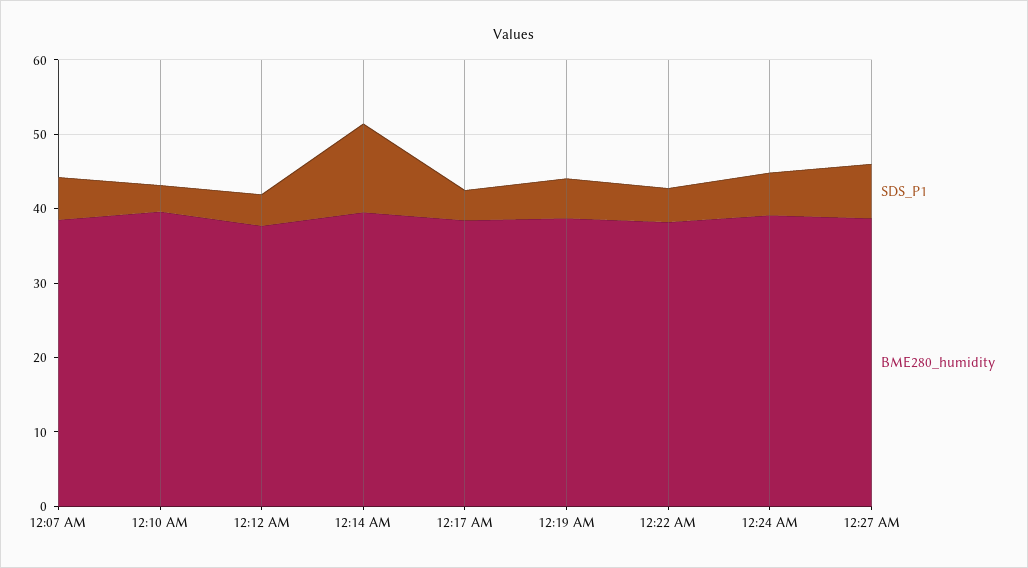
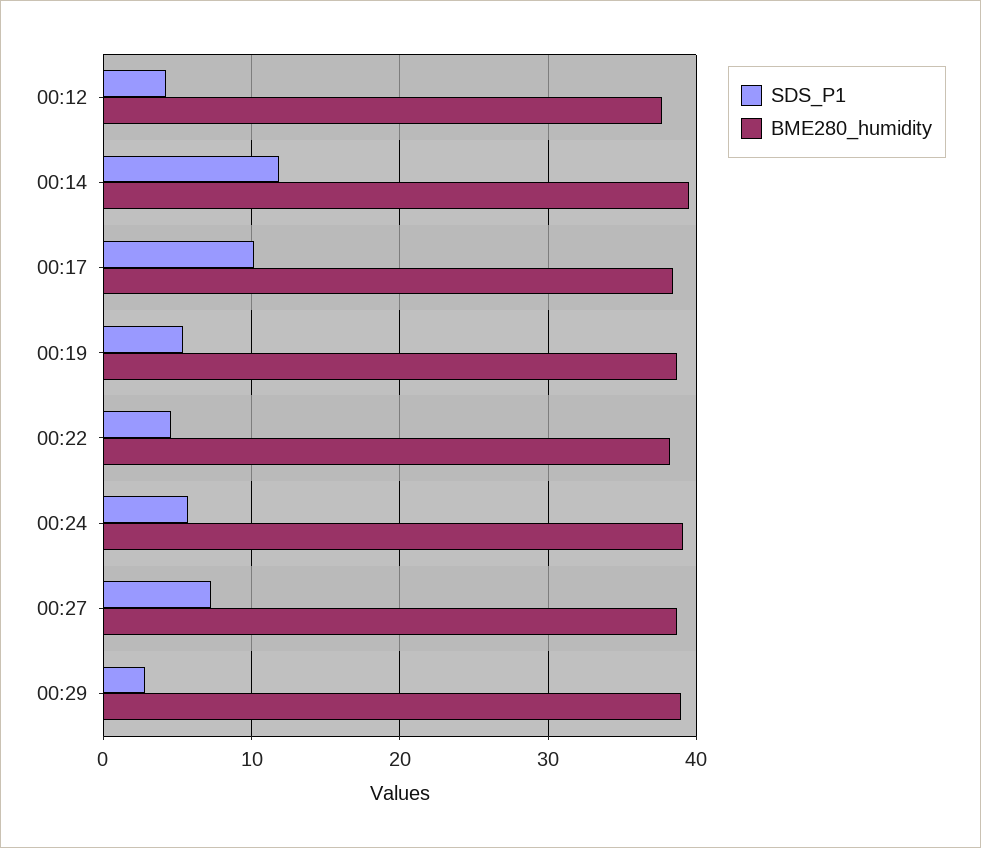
SDS_P1, 12:07 AM: 6 -> none
BME280_humidity, 12:07 AM: 38 -> none
SDS_P1, 12:10 AM: 4 -> none
BME280_humidity, 12:10 AM: 40 -> none
SDS_P1, 12:17 AM: 4 -> 10
SDS_P1, 00:29: none -> 3
BME280_humidity, 00:29: none -> 39

